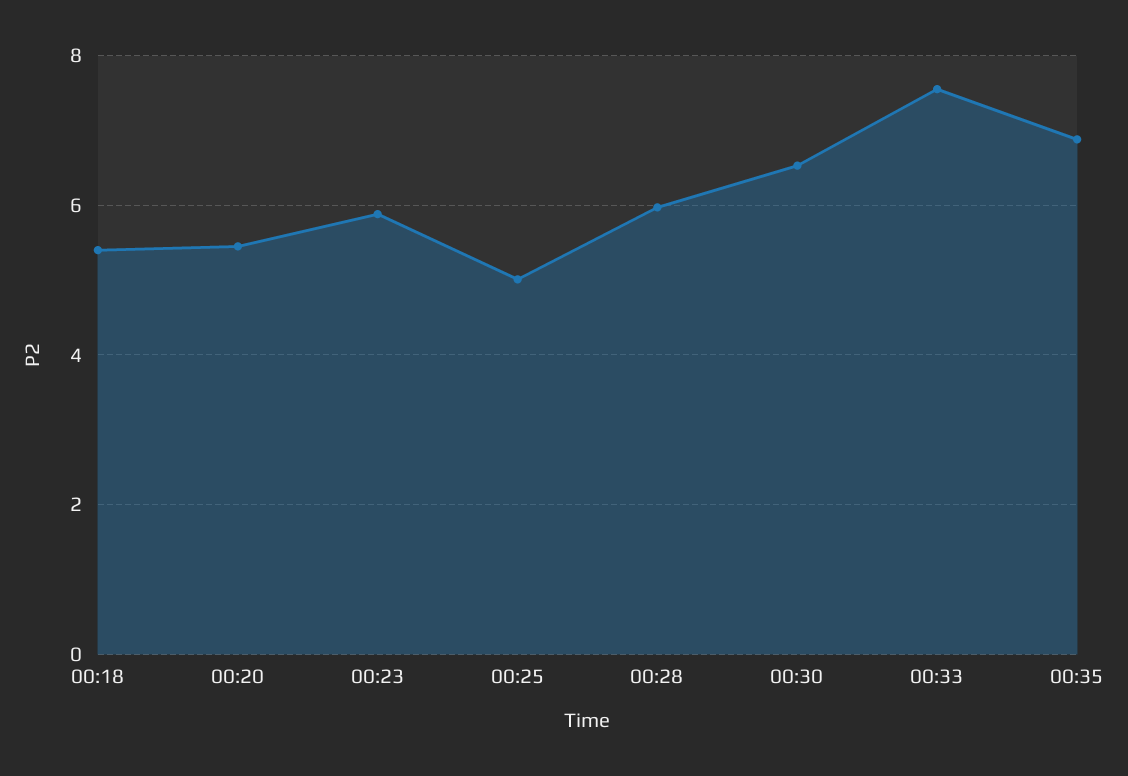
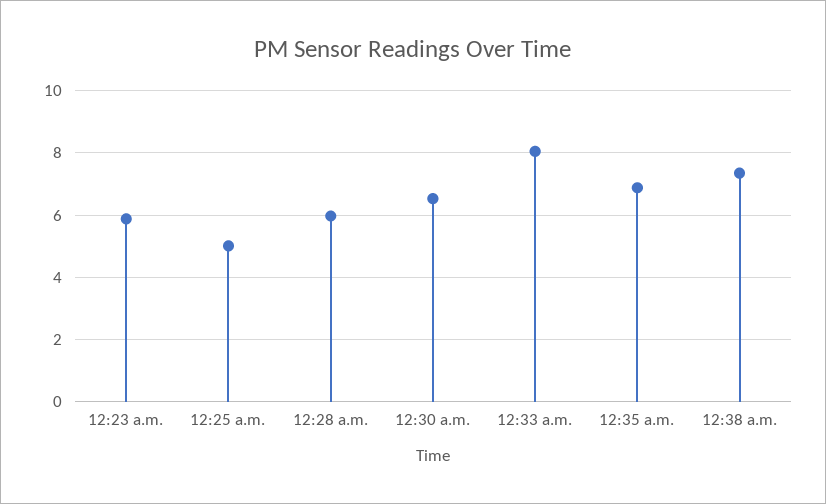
00:18: 5.4 -> none
00:20: 5.4 -> none
00:33: 7.6 -> 8
12:38 a.m.: none -> 7.4

